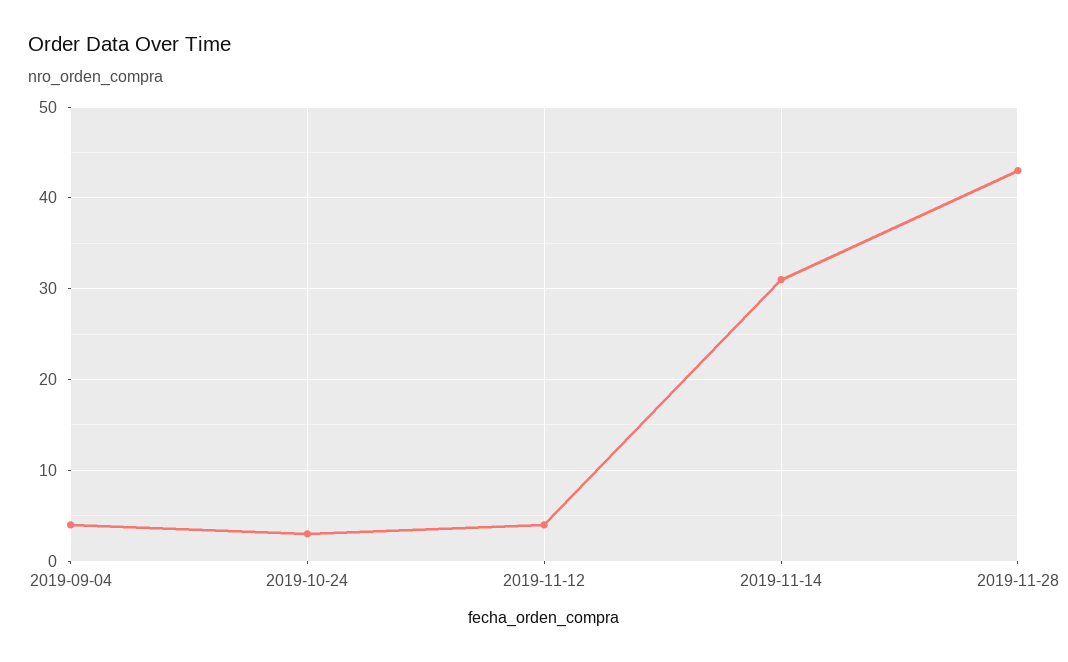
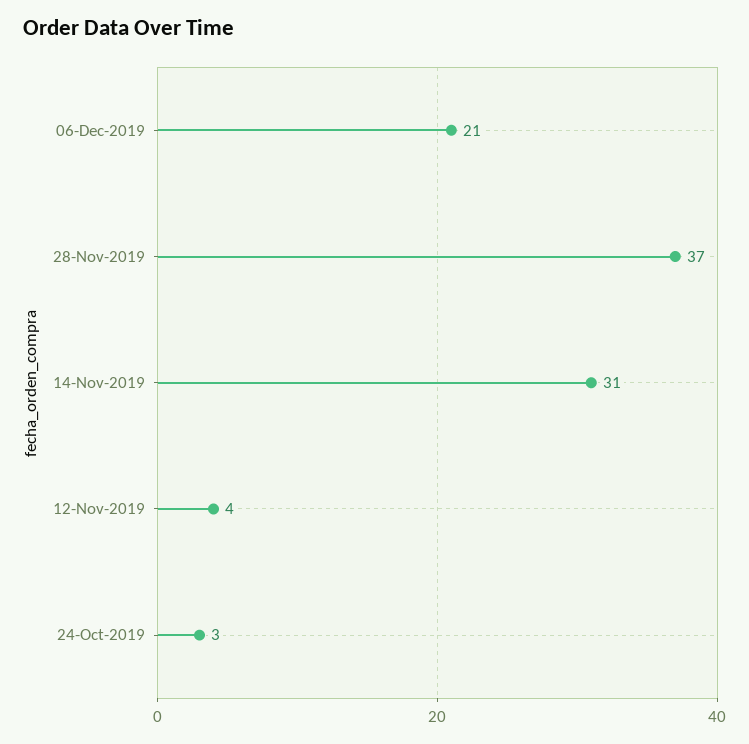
2019-09-04: 4 -> none
2019-11-28: 43 -> 37
06-Dec-2019: none -> 21

